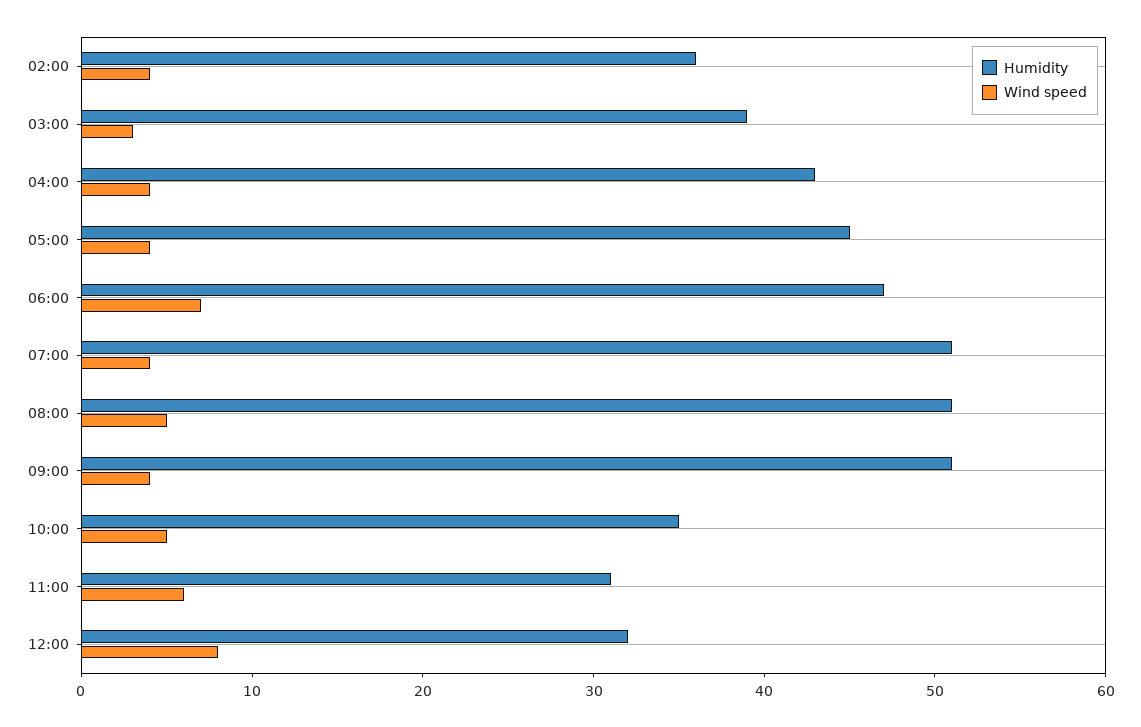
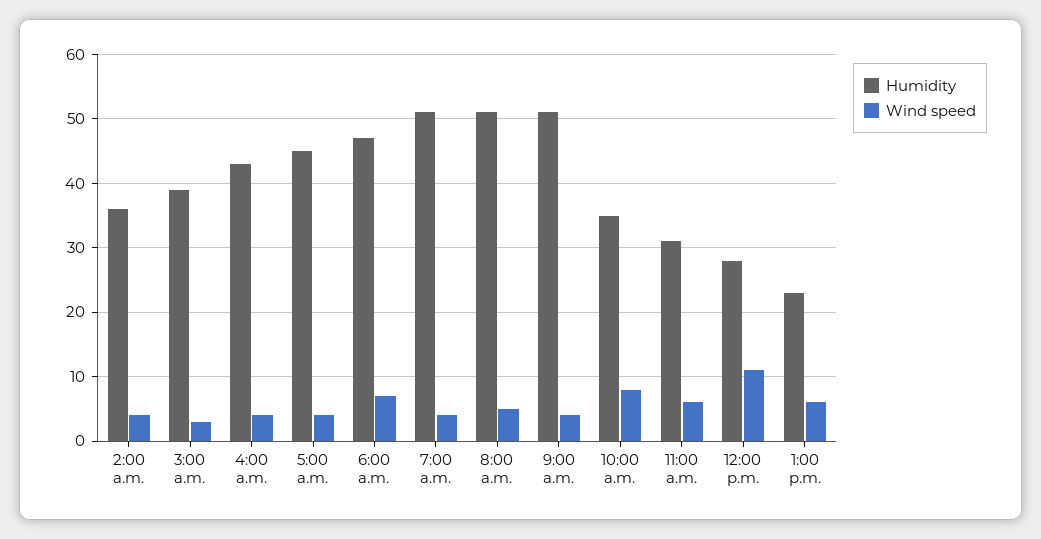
Wind speed, 10:00: 5 -> 8
Humidity, 12:00: 32 -> 28
Wind speed, 12:00: 8 -> 11
Humidity, 1:00 p.m.: none -> 23
Wind speed, 1:00 p.m.: none -> 6

